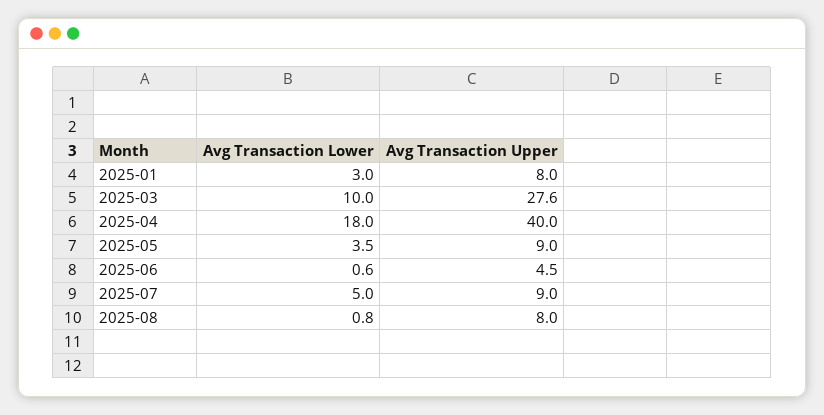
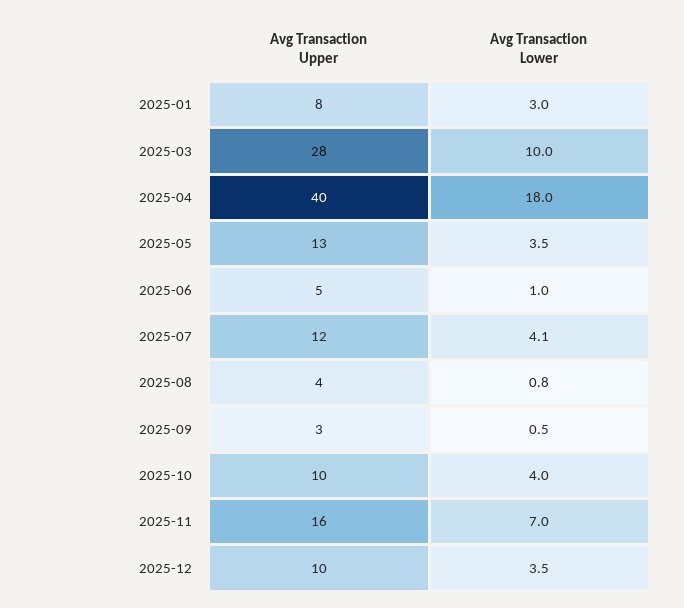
Avg Transaction Upper, 2025-05: 9 -> 13
Avg Transaction Lower, 2025-06: 0.6 -> 1
Avg Transaction Lower, 2025-07: 5 -> 4.1
Avg Transaction Upper, 2025-07: 9 -> 12
Avg Transaction Upper, 2025-08: 8 -> 4
Avg Transaction Upper, 2025-09: none -> 3
Avg Transaction Lower, 2025-09: none -> 0.5
Avg Transaction Upper, 2025-10: none -> 10
Avg Transaction Lower, 2025-10: none -> 4
Avg Transaction Upper, 2025-11: none -> 16
Avg Transaction Lower, 2025-11: none -> 7
Avg Transaction Upper, 2025-12: none -> 10
Avg Transaction Lower, 2025-12: none -> 3.5

